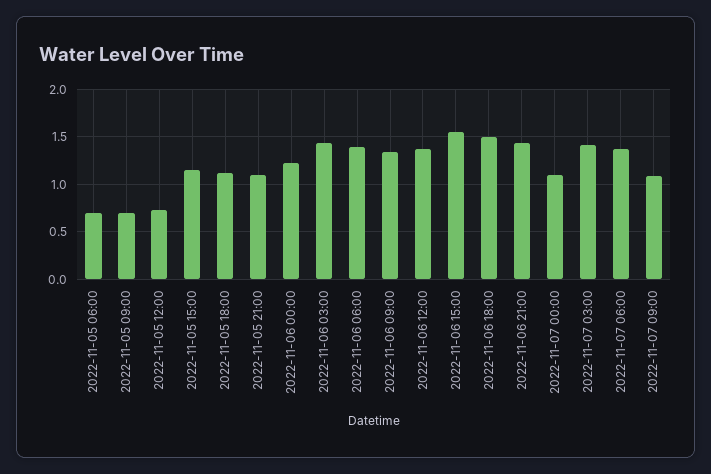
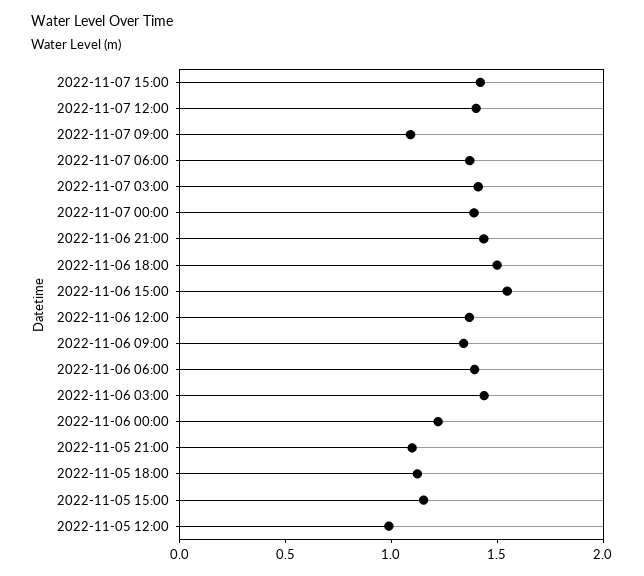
2022-11-05 06:00: 0.7 -> none
2022-11-05 09:00: 0.7 -> none
2022-11-05 12:00: 0.7 -> 1
2022-11-07 00:00: 1.1 -> 1.4
2022-11-07 15:00: none -> 1.4
2022-11-07 12:00: none -> 1.4

